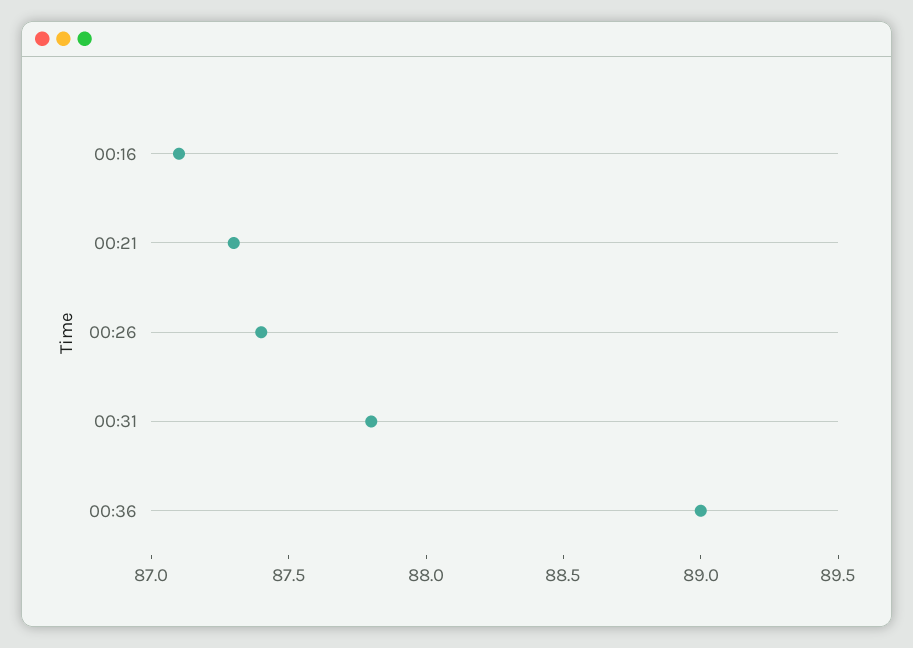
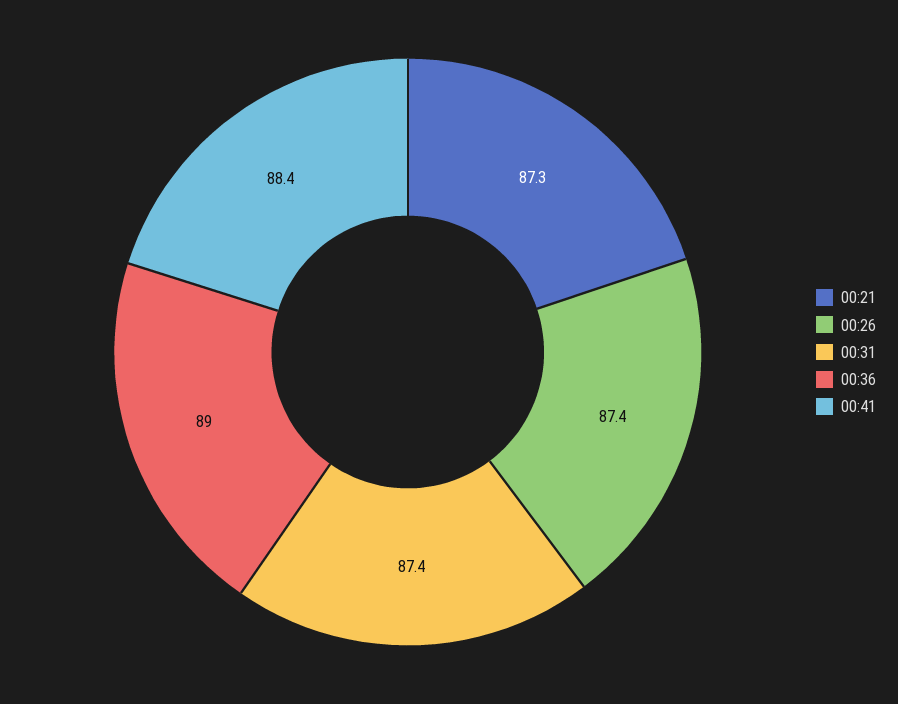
00:16: 87.1 -> none
00:31: 87.8 -> 87.4
00:41: none -> 88.4

